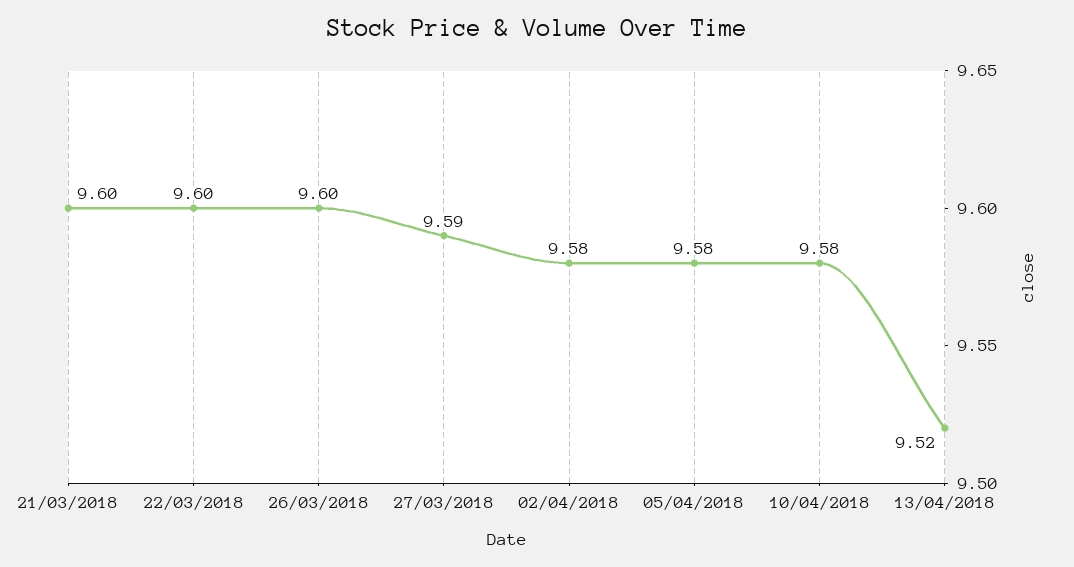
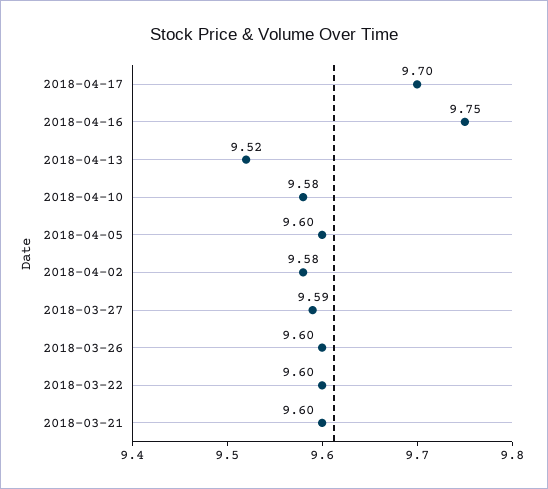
05/04/2018: 9.58 -> 9.6
2018-04-17: none -> 9.7
2018-04-16: none -> 9.75

